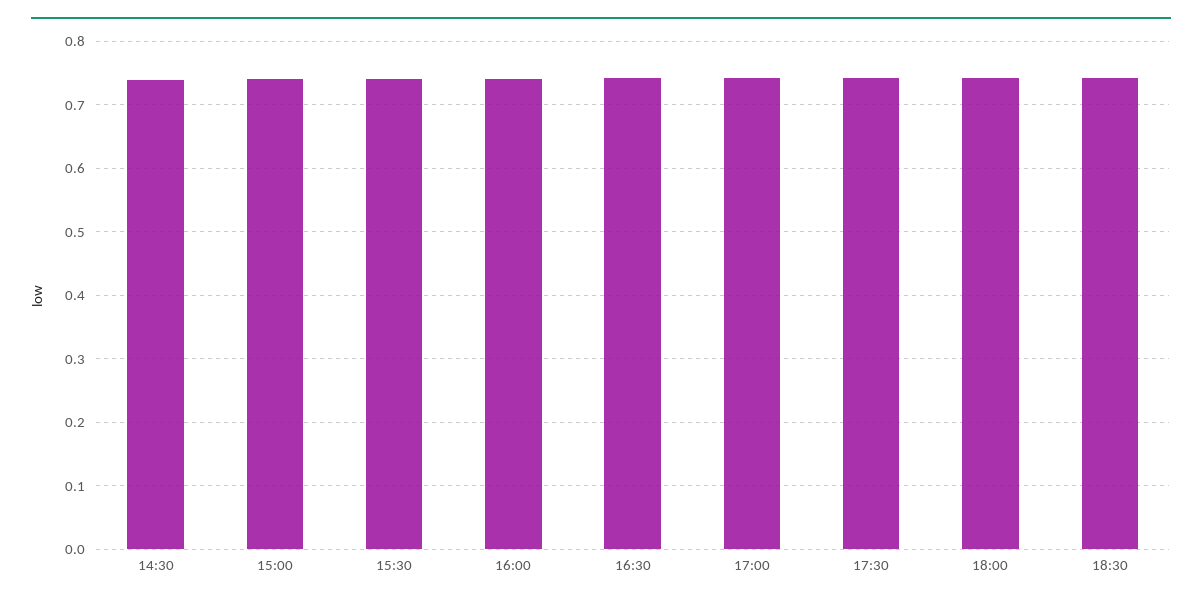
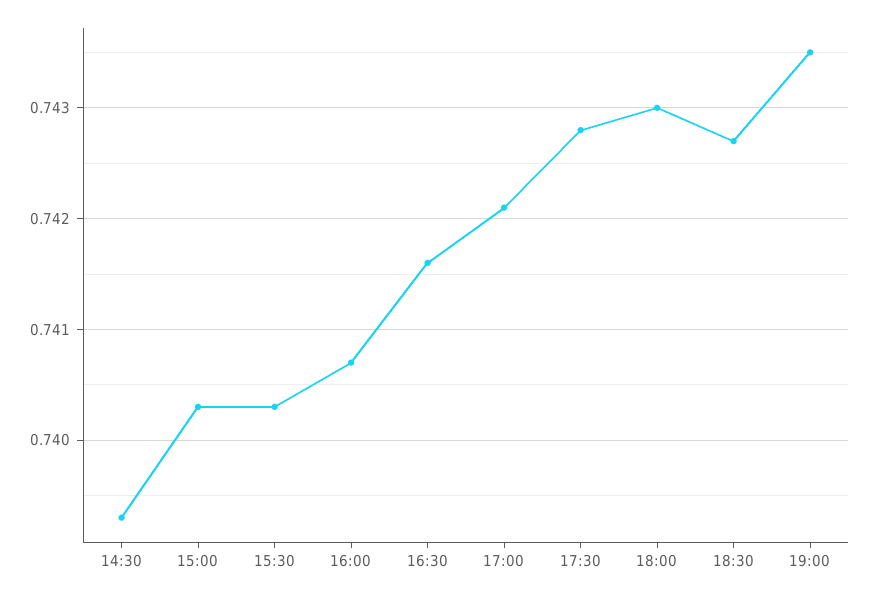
19:00: none -> 0.7435

